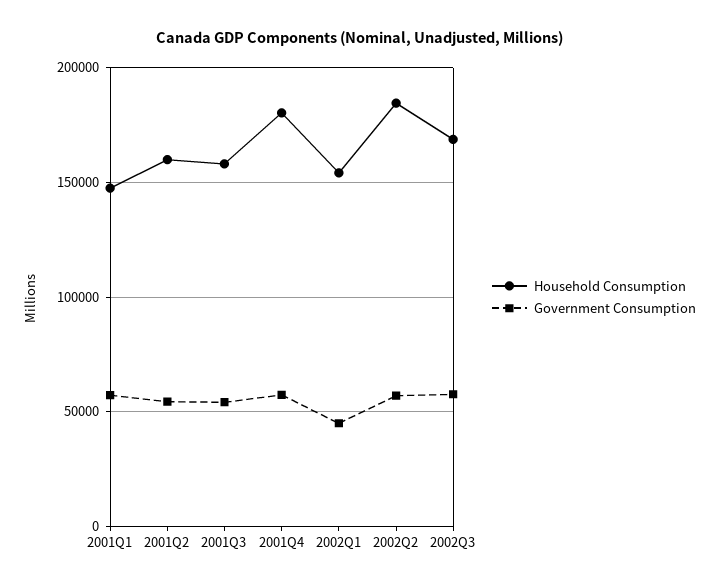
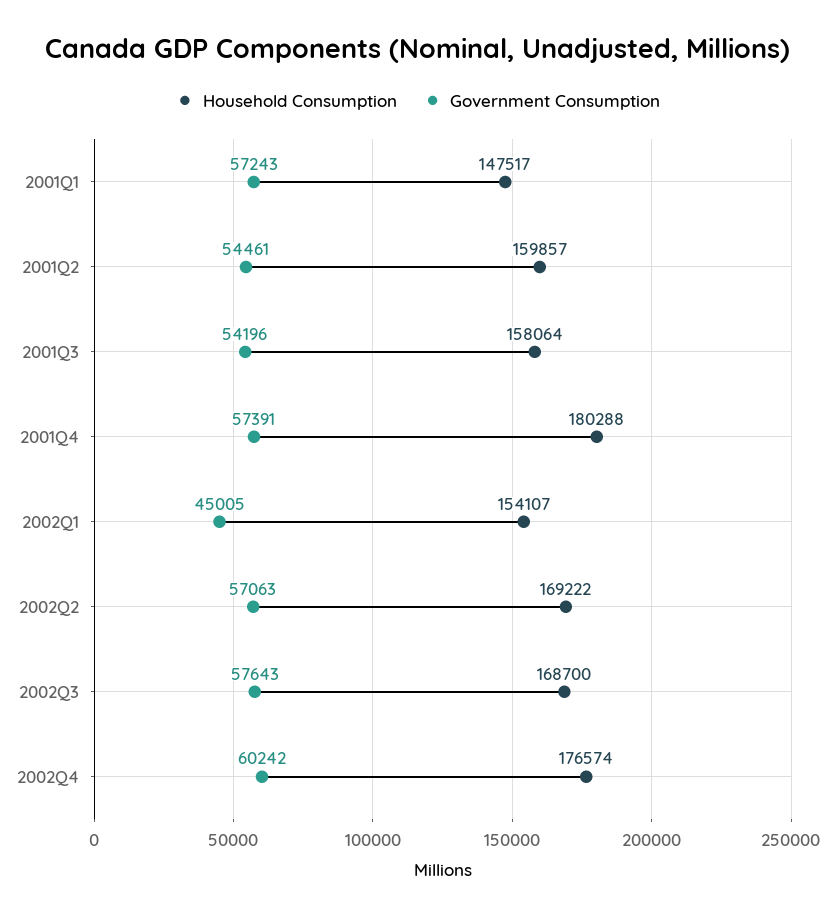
Household Consumption, 2002Q2: 185000 -> 169222
Household Consumption, 2002Q4: none -> 176574
Government Consumption, 2002Q4: none -> 60242

